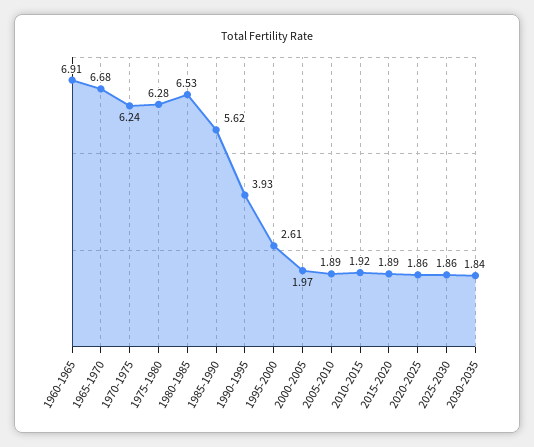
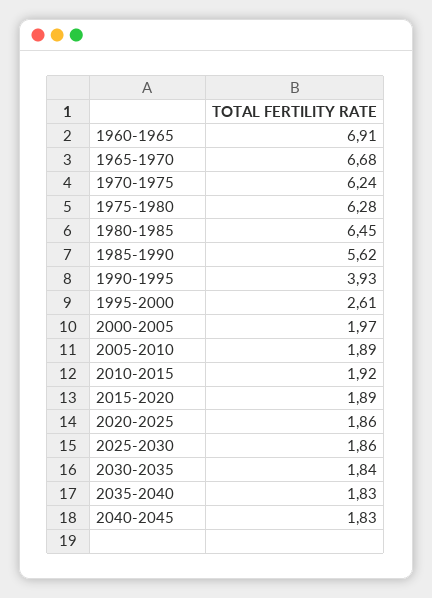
1980-1985: 6.53 -> 6.45
2035-2040: none -> 1.83
2040-2045: none -> 1.83

